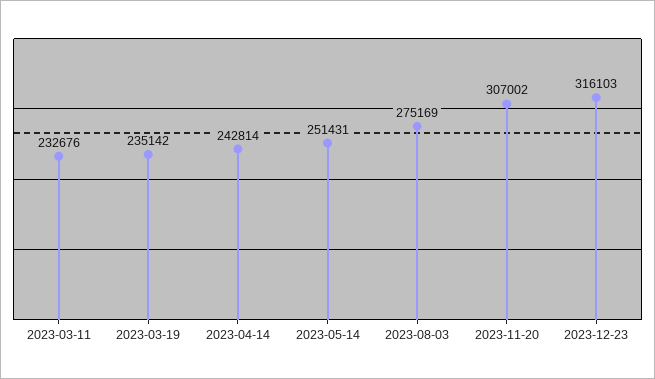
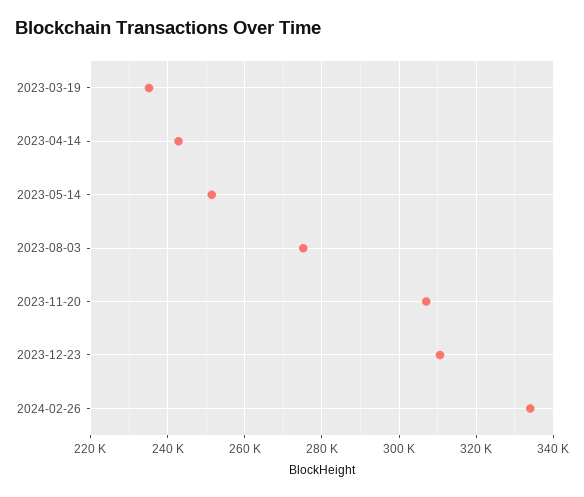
2023-03-11: 232676 -> none
2023-12-23: 316103 -> 310000
2024-02-26: none -> 334000

